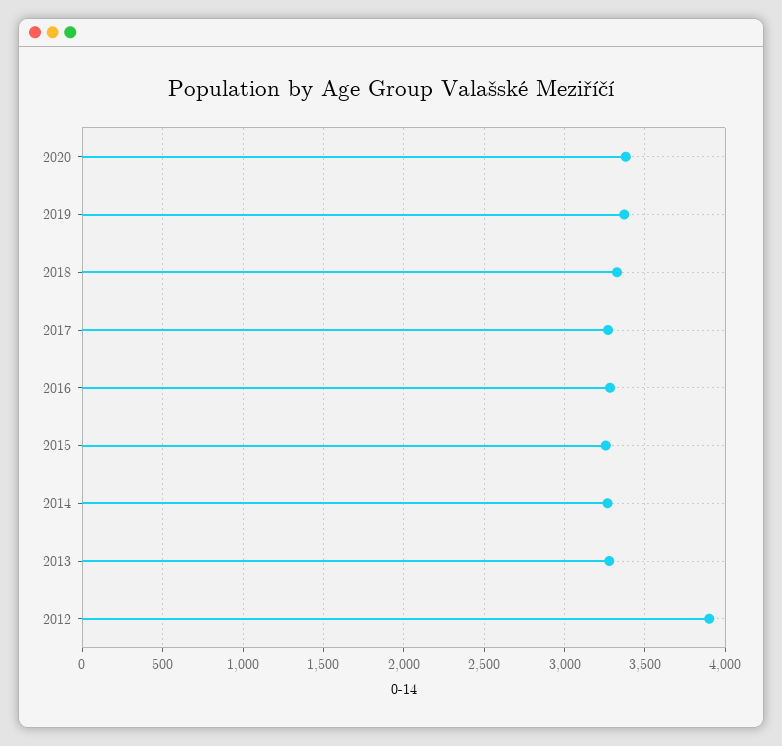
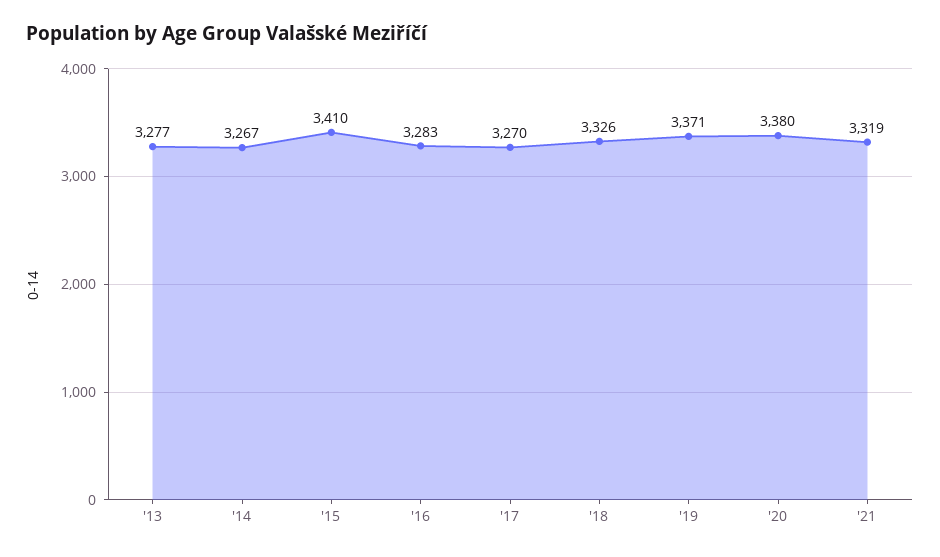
2015: 3250 -> 3410
2012: 3900 -> none
'21: none -> 3319

